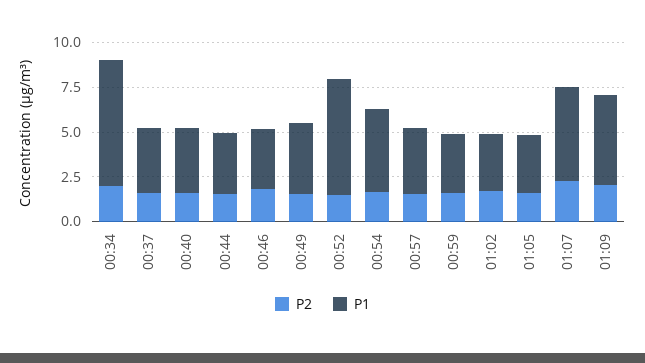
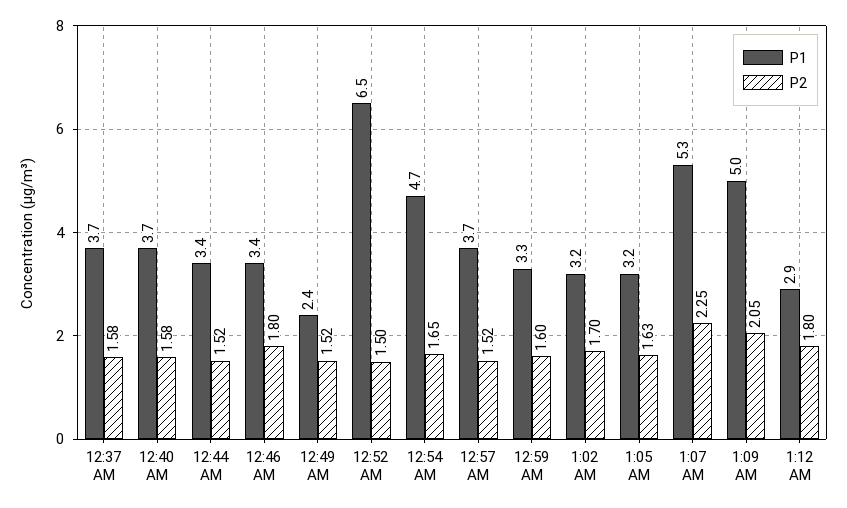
P2, 00:34: 2 -> none
P1, 00:34: 7 -> none
P1, 00:49: 4 -> 2.4
P1, 1:12 AM: none -> 2.9
P2, 1:12 AM: none -> 1.8

